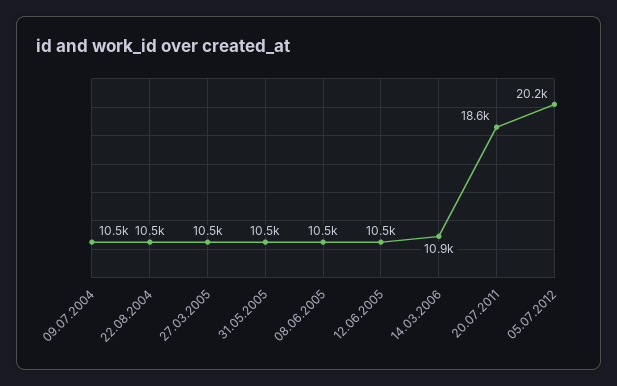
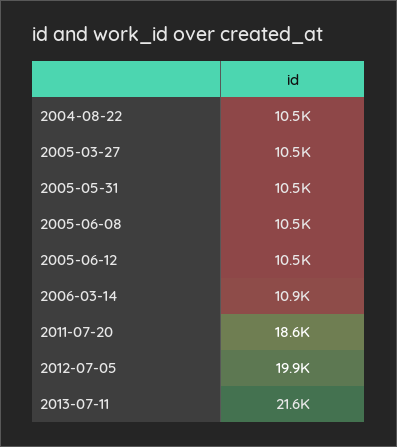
09.07.2004: 10500 -> none
05.07.2012: 20200 -> 19900
2013-07-11: none -> 21600

